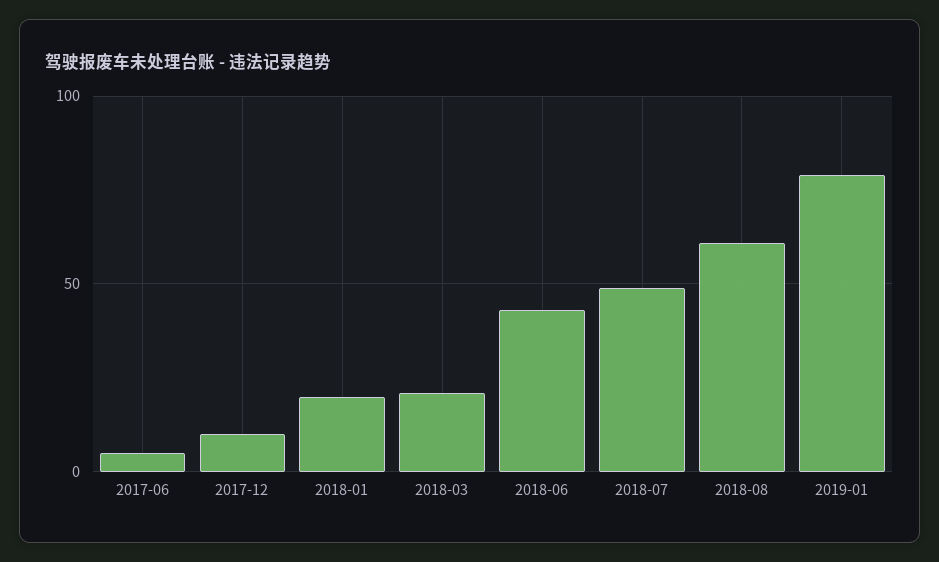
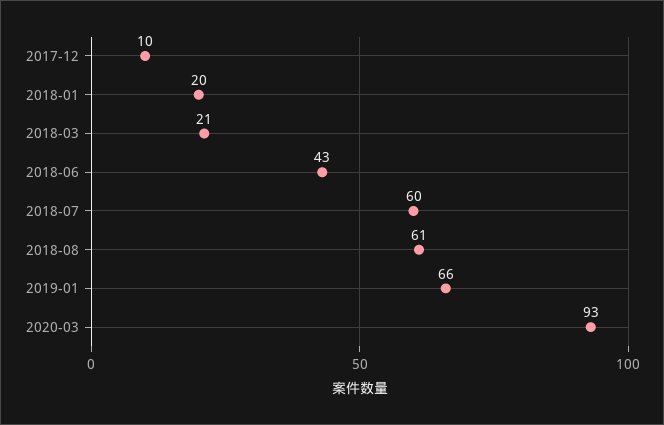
2017-06: 5 -> none
2018-07: 50 -> 60
2019-01: 80 -> 66
2020-03: none -> 93

